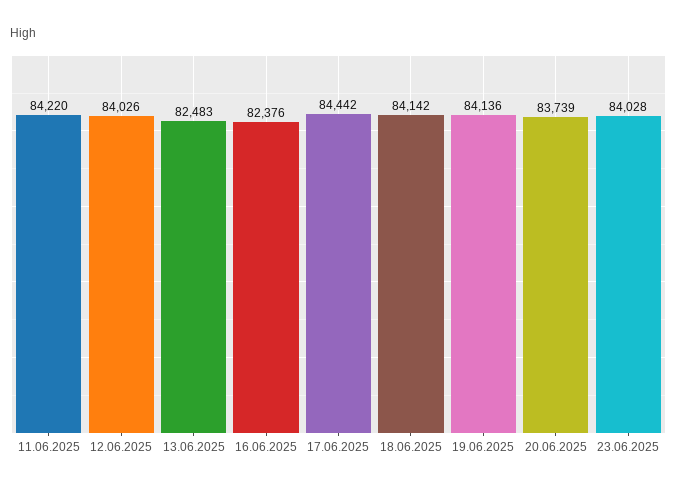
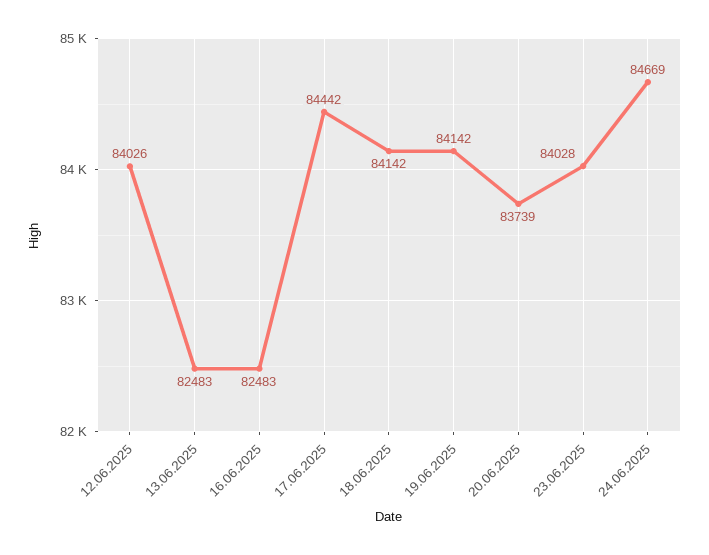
11.06.2025: 84220 -> none
16.06.2025: 82376 -> 82483
19.06.2025: 84136 -> 84142
24.06.2025: none -> 84669

